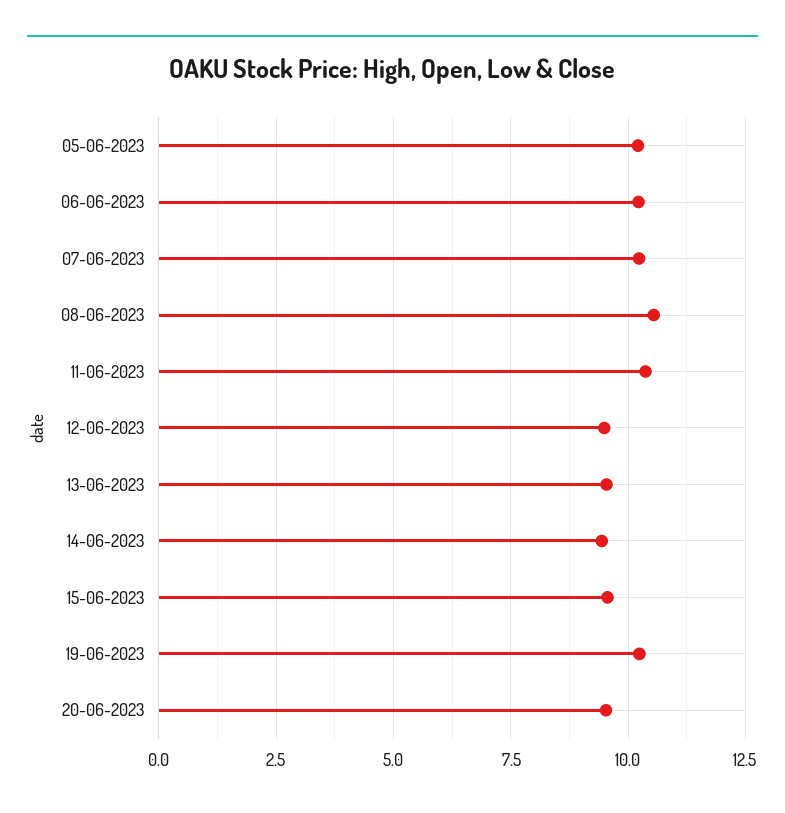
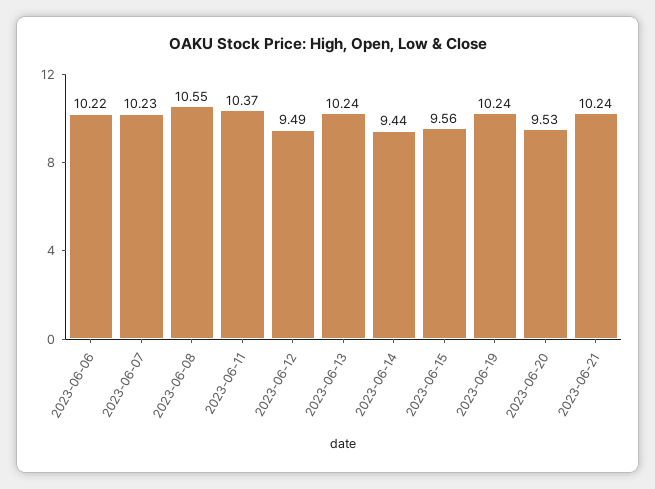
05-06-2023: 10.25 -> none
13-06-2023: 9.5 -> 10.24
2023-06-21: none -> 10.24

